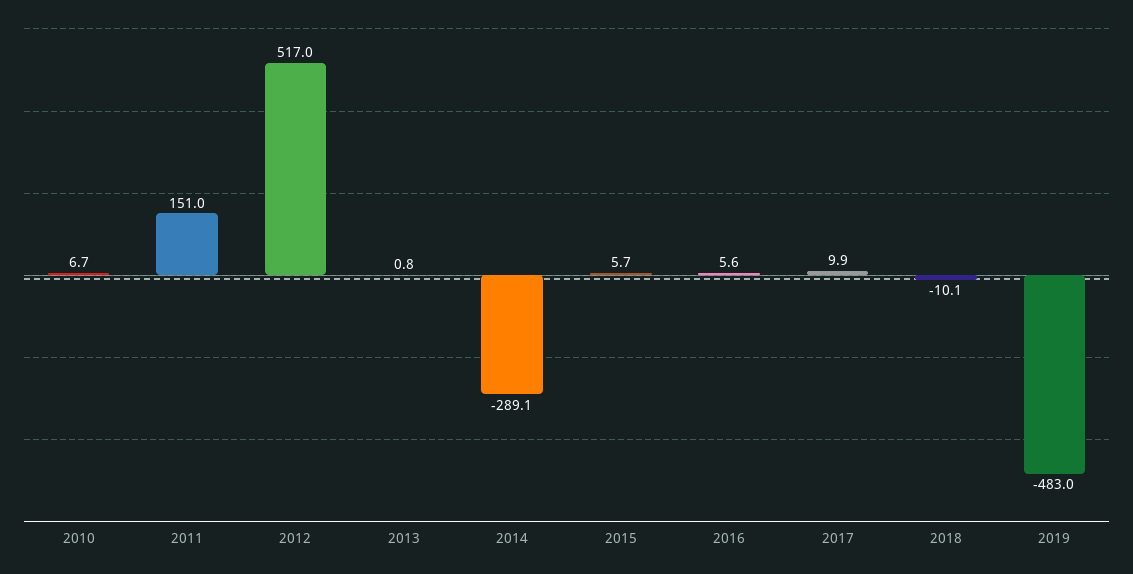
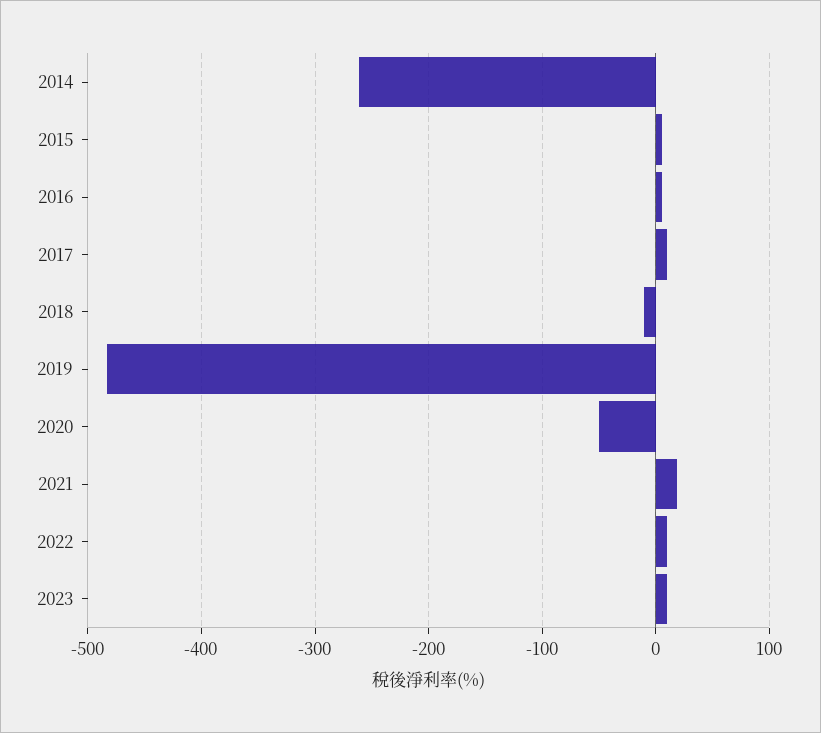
2010: 6.7 -> none
2011: 151 -> none
2012: 517 -> none
2013: 0.8 -> none
2014: -289.1 -> -260
2020: none -> -50
2021: none -> 20
2022: none -> 10
2023: none -> 10

